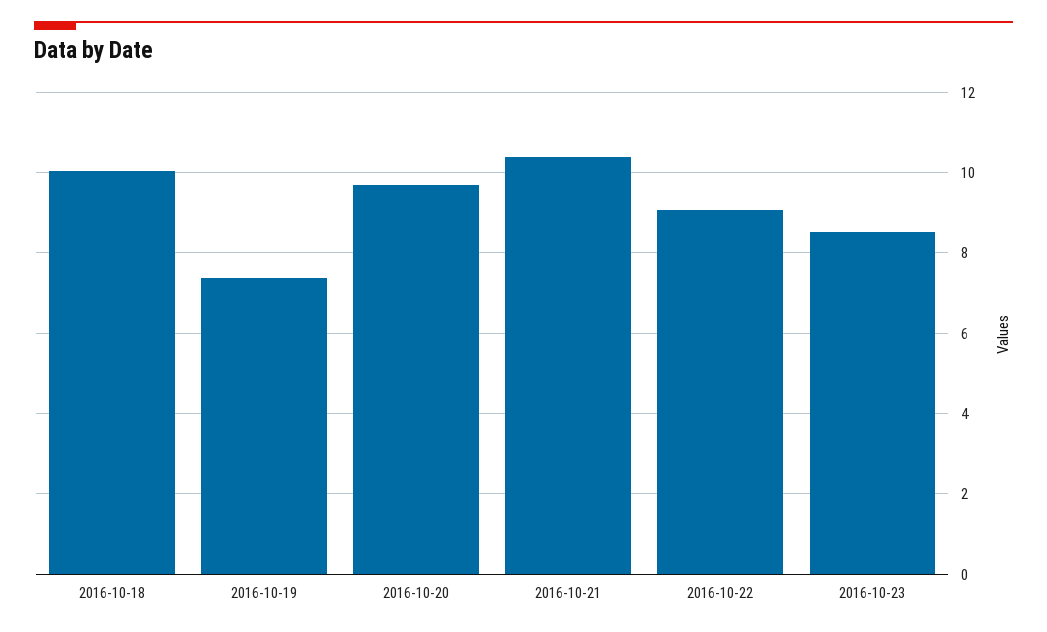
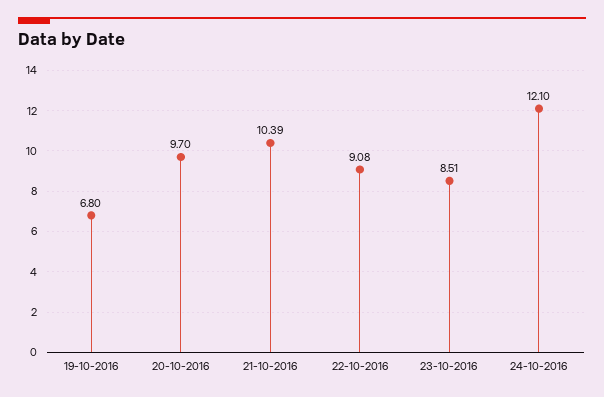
2016-10-18: 10 -> none
2016-10-19: 7.4 -> 6.8
24-10-2016: none -> 12.1

